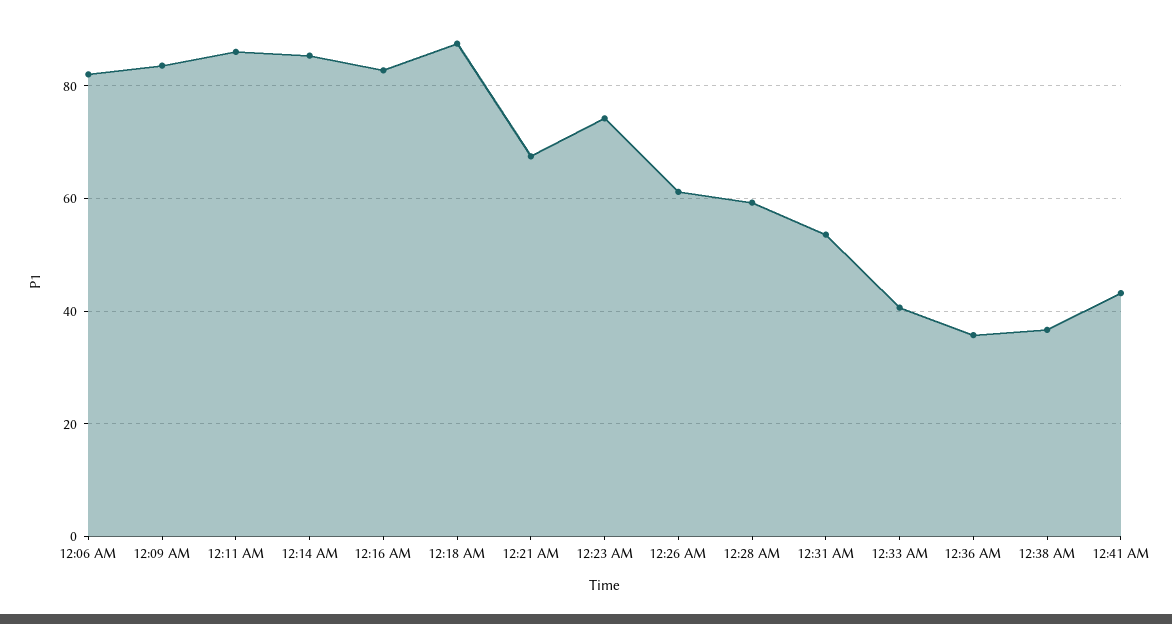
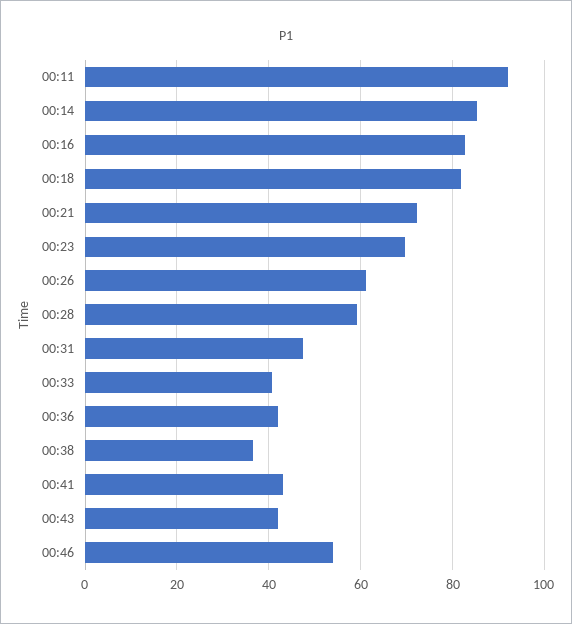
12:06 AM: 82 -> none
12:09 AM: 84 -> none
12:11 AM: 86 -> 92
12:18 AM: 88 -> 82
12:21 AM: 68 -> 72
12:23 AM: 74 -> 70
12:31 AM: 54 -> 48
12:36 AM: 36 -> 42
00:43: none -> 42
00:46: none -> 54

